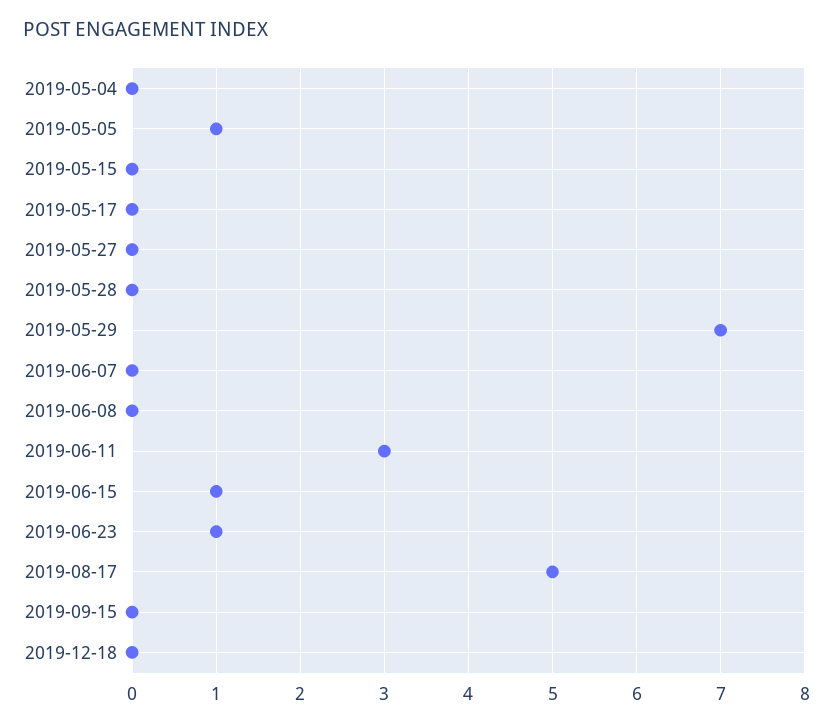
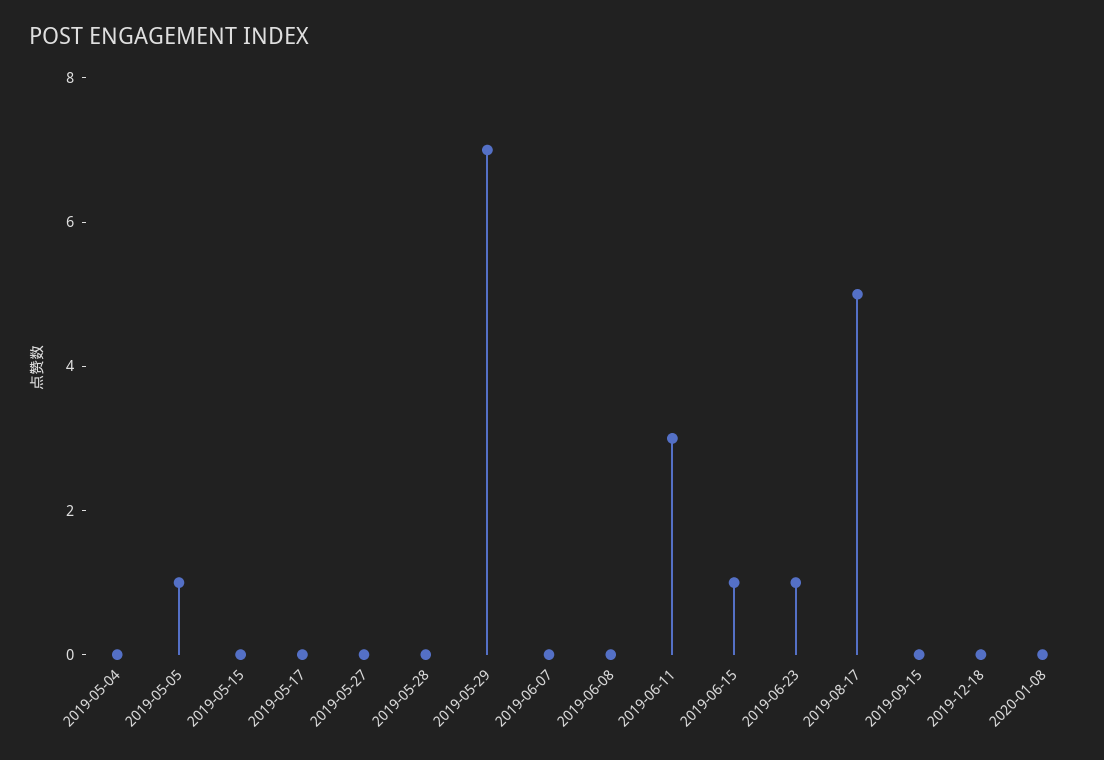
2020-01-08: none -> 0

